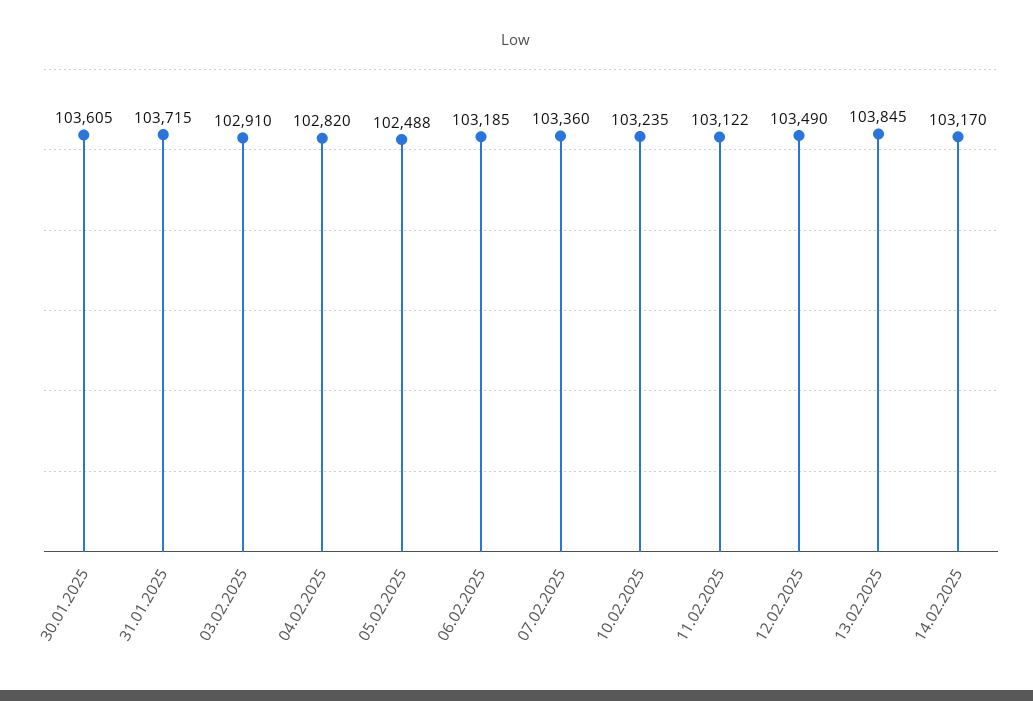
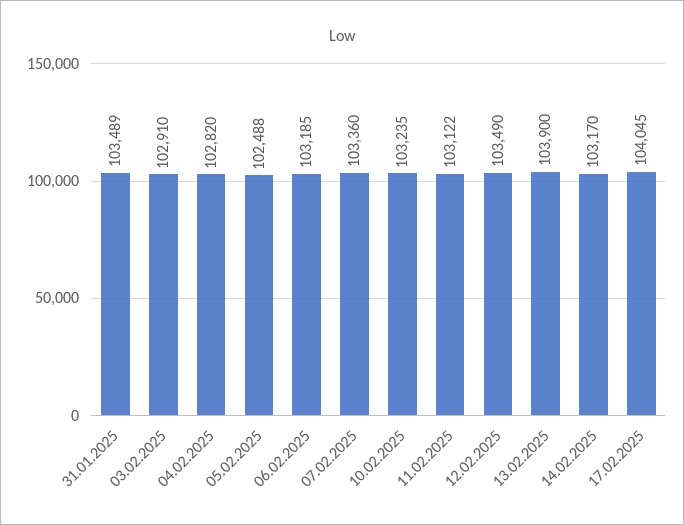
30.01.2025: 103605 -> none
31.01.2025: 103715 -> 103489
13.02.2025: 103845 -> 103900
17.02.2025: none -> 104045

